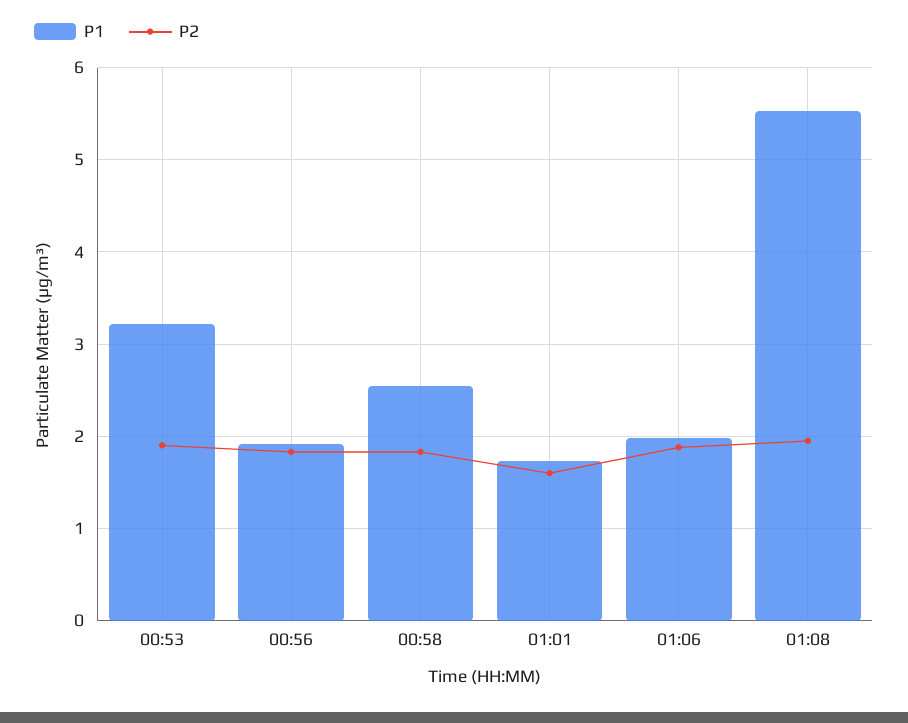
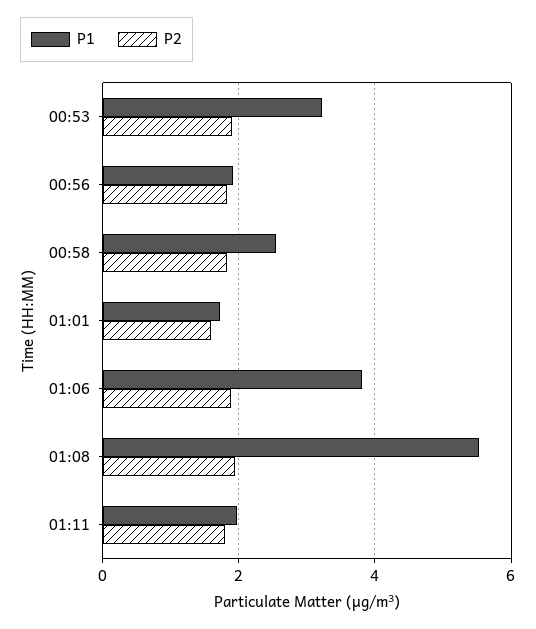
P1, 01:06: 2 -> 3.8
P1, 01:11: none -> 2
P2, 01:11: none -> 1.8

